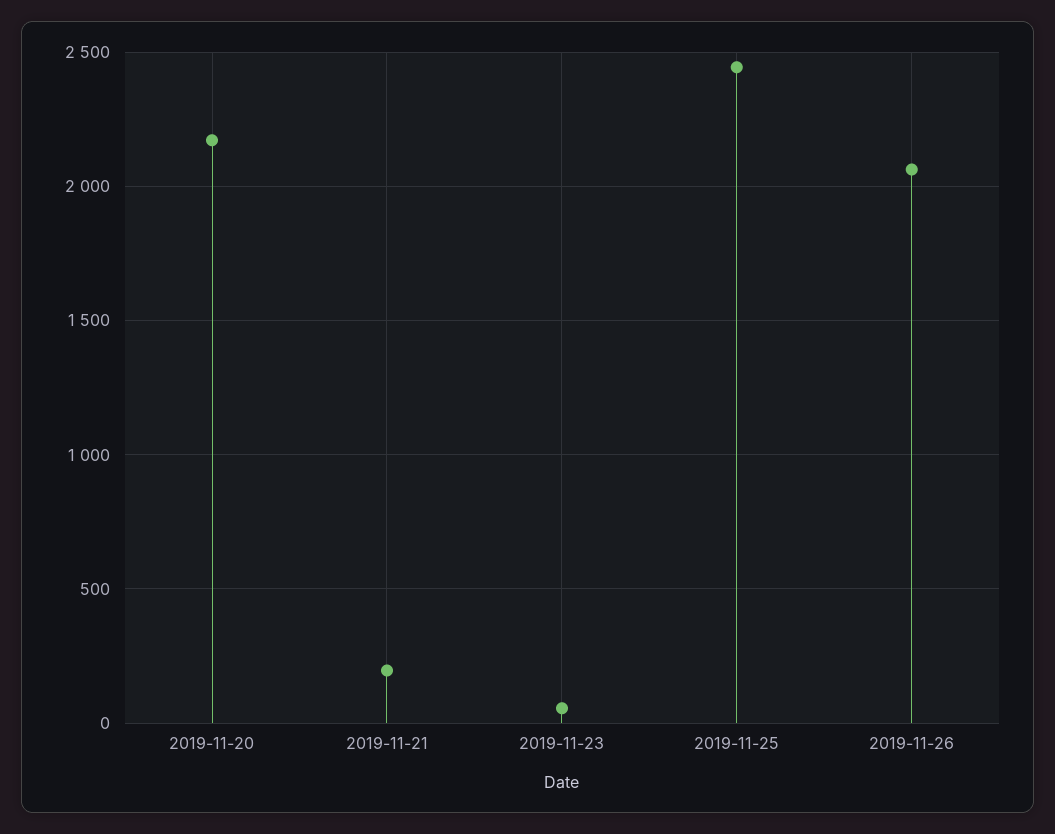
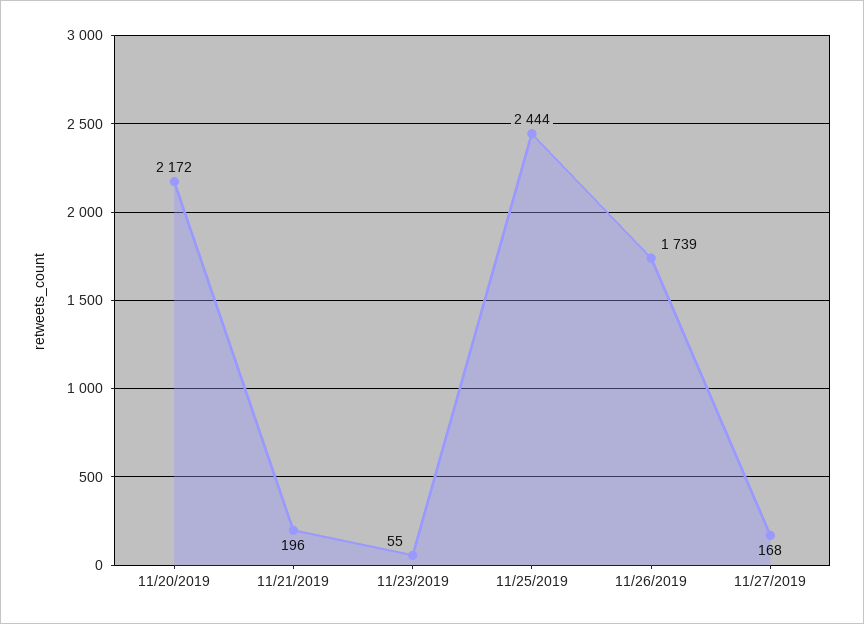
2019-11-26: 2050 -> 1739
11/27/2019: none -> 168

